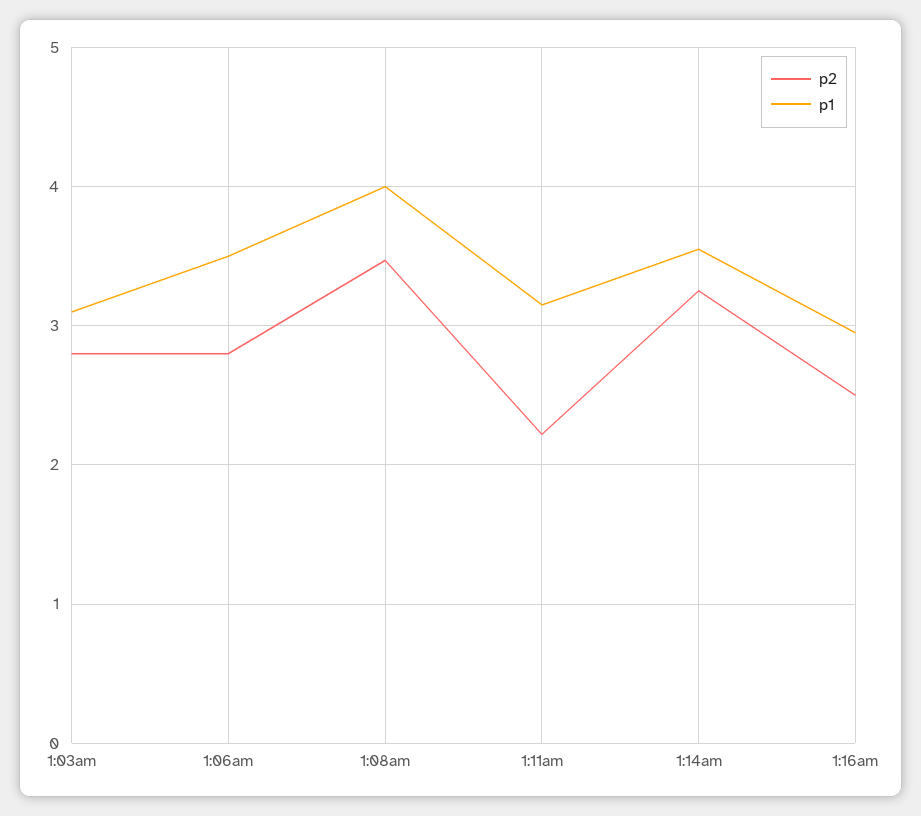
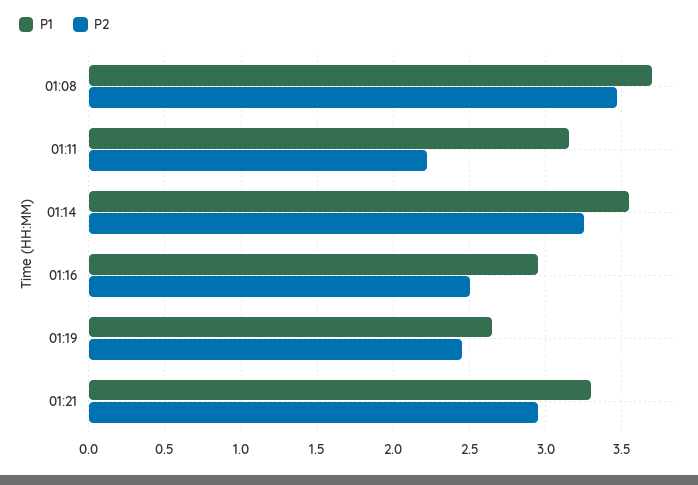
p2, 1:03am: 2.8 -> none
p1, 1:03am: 3.1 -> none
p2, 1:06am: 2.8 -> none
p1, 1:06am: 3.5 -> none
p1, 1:08am: 4 -> 3.7
p1, 01:19: none -> 2.65
p2, 01:19: none -> 2.45
p1, 01:21: none -> 3.3
p2, 01:21: none -> 2.95

